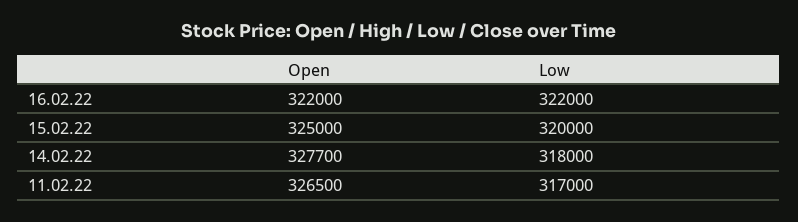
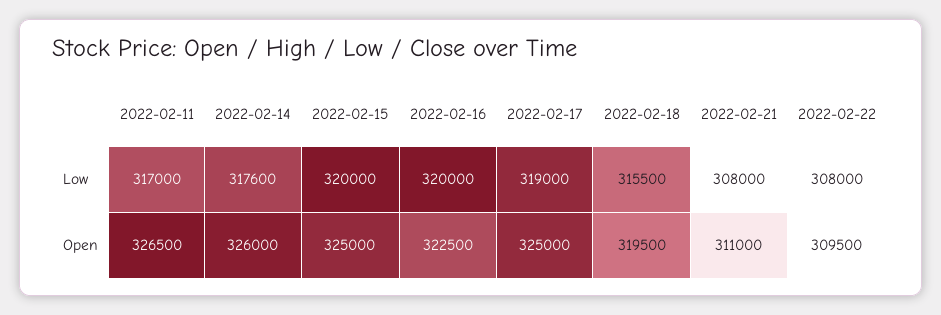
Open, 16.02.22: 322000 -> 322500
Low, 16.02.22: 322000 -> 320000
Open, 14.02.22: 327700 -> 326000
Low, 14.02.22: 318000 -> 317600
Low, 2022-02-17: none -> 319000
Low, 2022-02-18: none -> 315500
Low, 2022-02-21: none -> 308000
Low, 2022-02-22: none -> 308000
Open, 2022-02-17: none -> 325000
Open, 2022-02-18: none -> 319500
Open, 2022-02-21: none -> 311000
Open, 2022-02-22: none -> 309500

